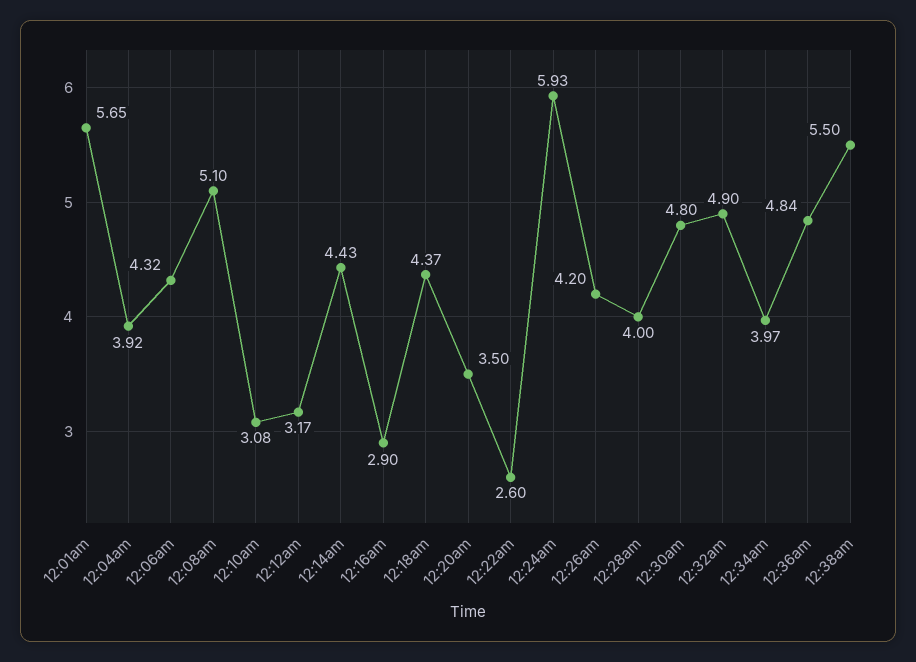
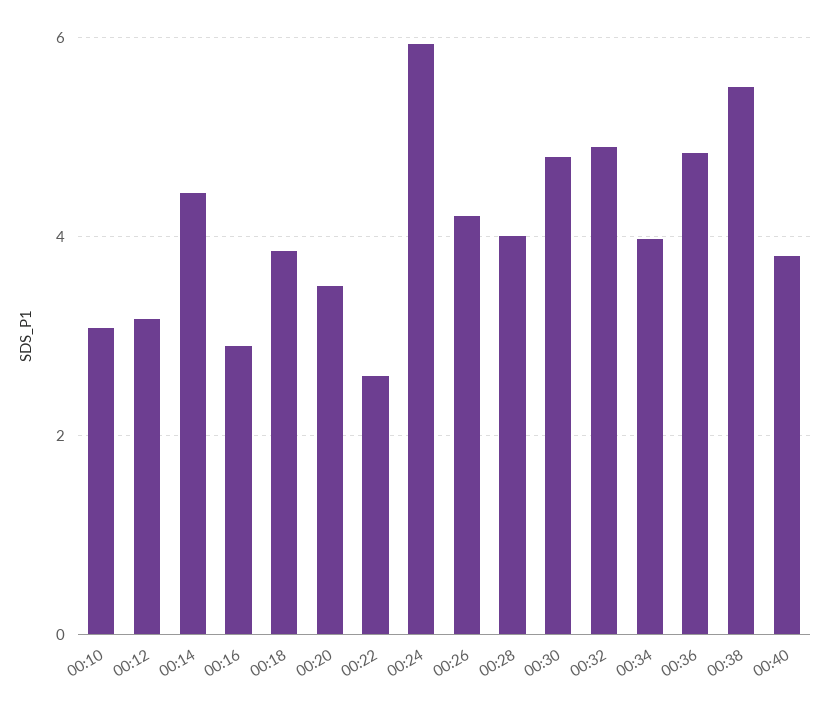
12:01am: 5.65 -> none
12:04am: 3.92 -> none
12:06am: 4.32 -> none
12:08am: 5.1 -> none
12:18am: 4.37 -> 3.8
00:40: none -> 3.8

